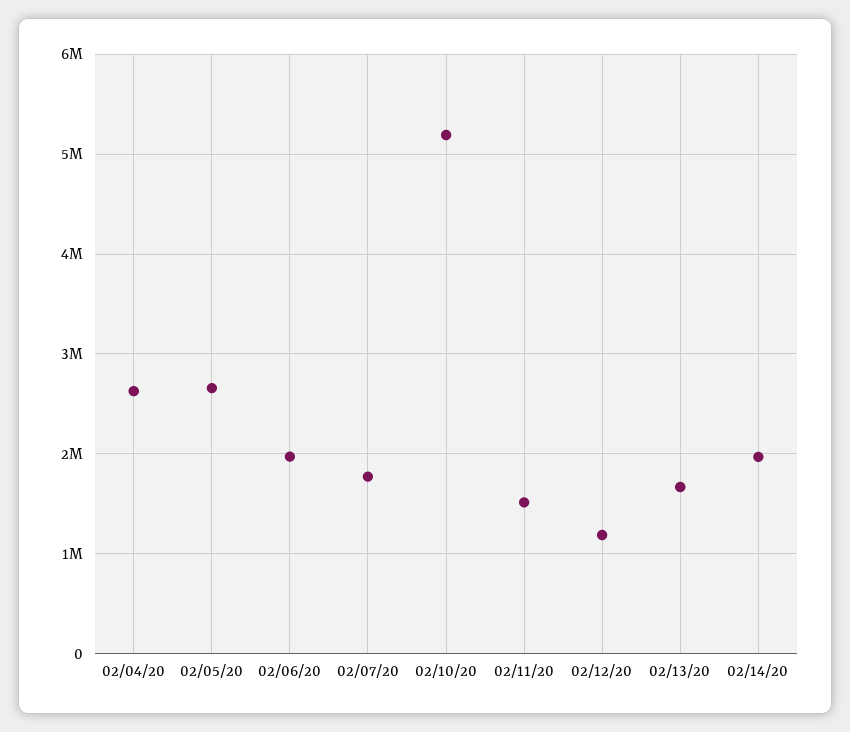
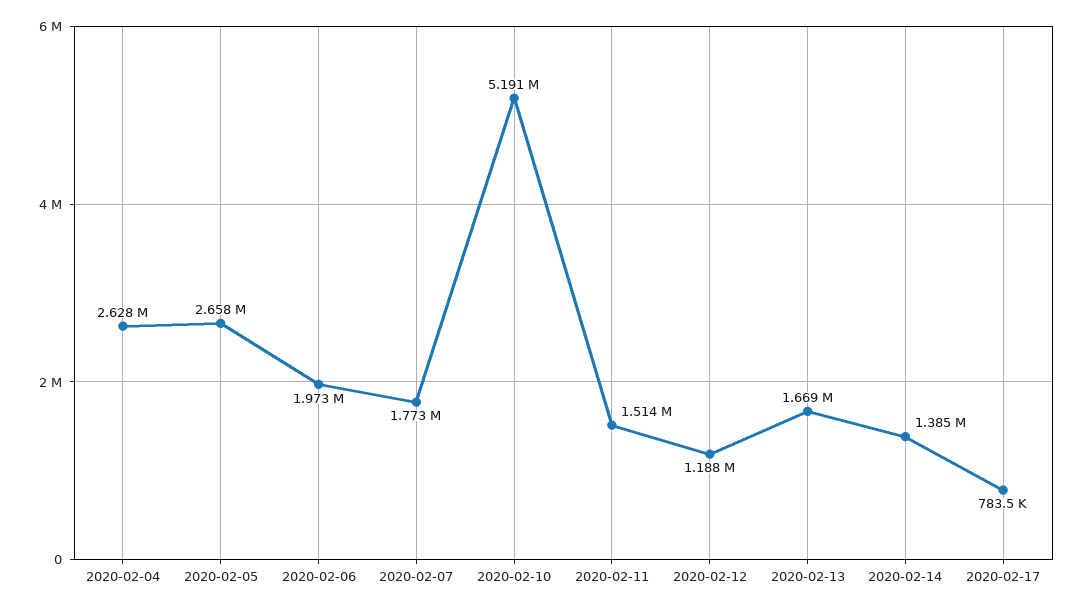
02/14/20: 2000000 -> 1385000
2020-02-17: none -> 783500

